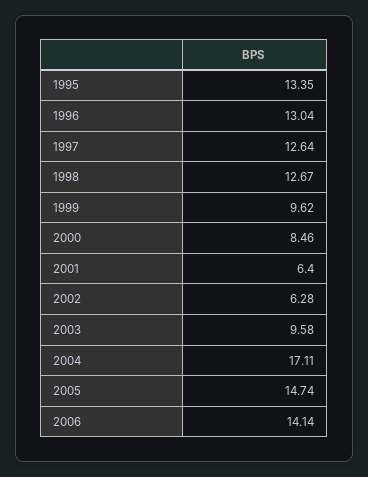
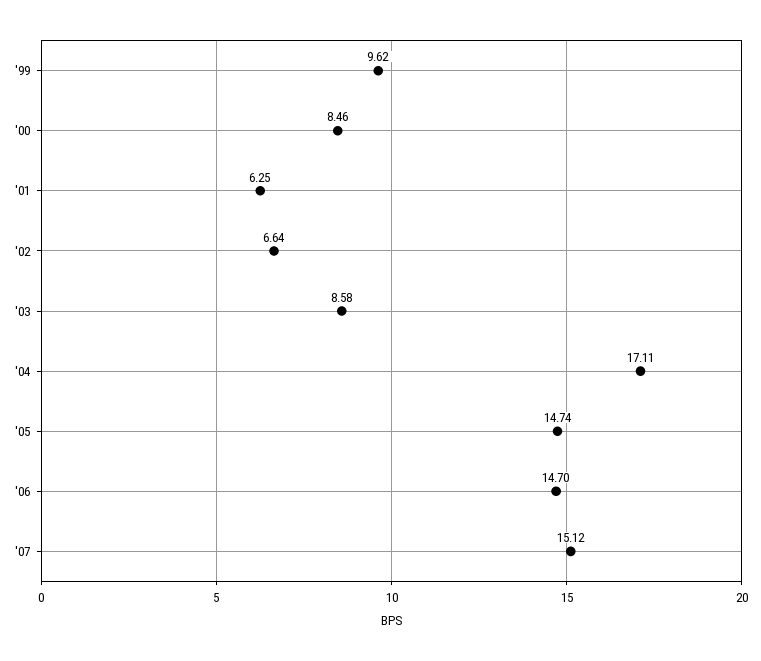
1995: 13.35 -> none
1996: 13.04 -> none
1997: 12.64 -> none
1998: 12.67 -> none
2001: 6.4 -> 6.25
2002: 6.28 -> 6.64
2003: 9.58 -> 8.58
2006: 14.14 -> 14.7
'07: none -> 15.12

